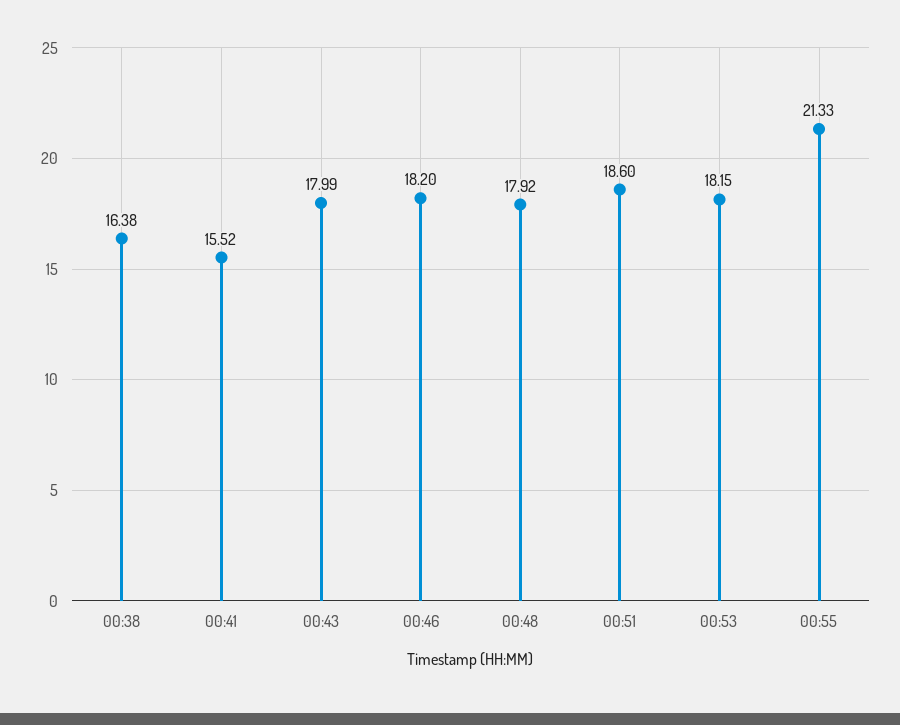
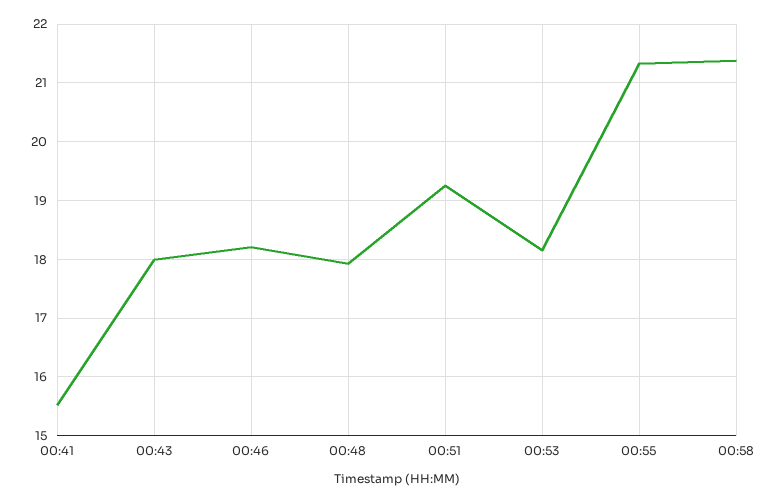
00:38: 16.38 -> none
00:51: 18.6 -> 19.2
00:58: none -> 21.4

